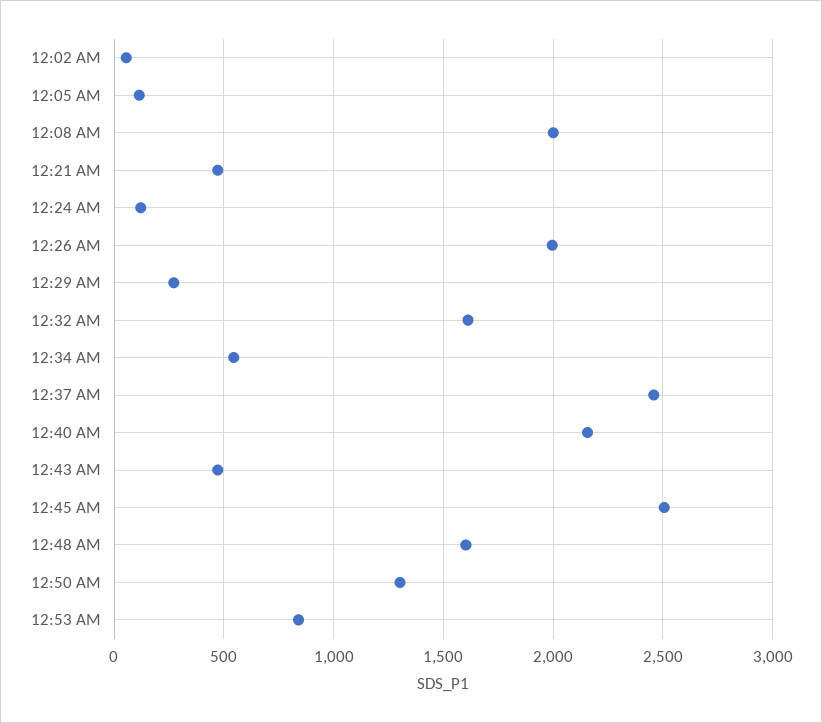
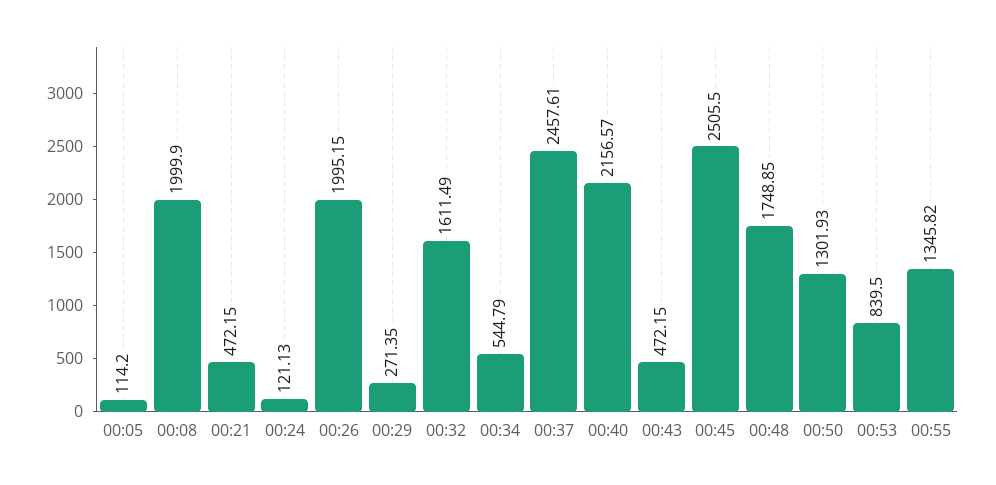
12:02 AM: 50 -> none
12:48 AM: 1600 -> 1748.85
00:55: none -> 1345.82

